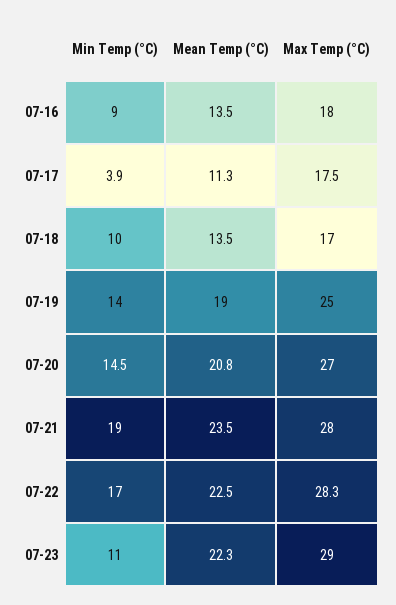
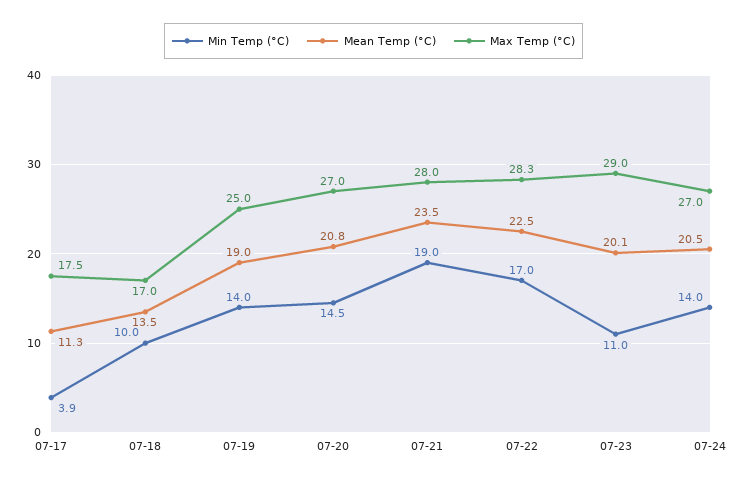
Min Temp (°C), 07-16: 9 -> none
Mean Temp (°C), 07-16: 13.5 -> none
Max Temp (°C), 07-16: 18 -> none
Mean Temp (°C), 07-23: 22.3 -> 20.1
Min Temp (°C), 07-24: none -> 14
Mean Temp (°C), 07-24: none -> 20.5
Max Temp (°C), 07-24: none -> 27

